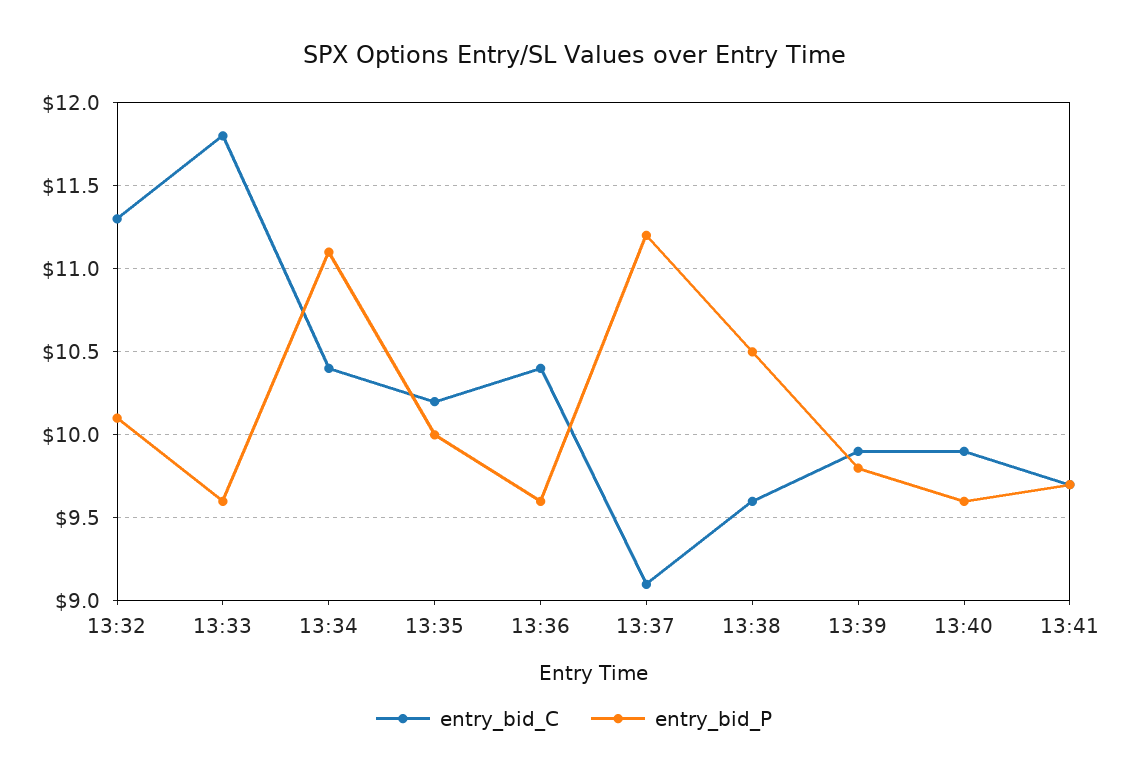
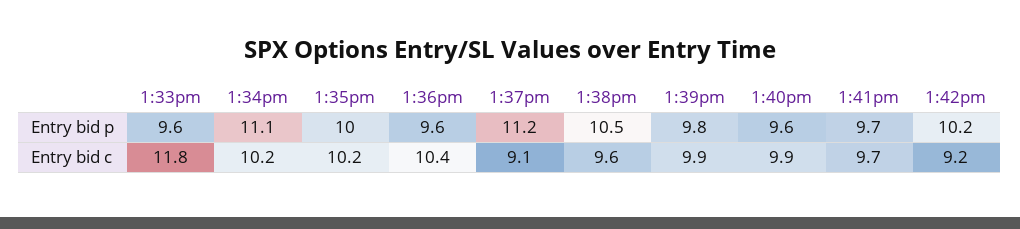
entry_bid_C, 13:32: 11.3 -> none
entry_bid_P, 13:32: 10.1 -> none
entry_bid_C, 13:34: 10.4 -> 10.2
entry_bid_P, 1:42pm: none -> 10.2
entry_bid_C, 1:42pm: none -> 9.2

